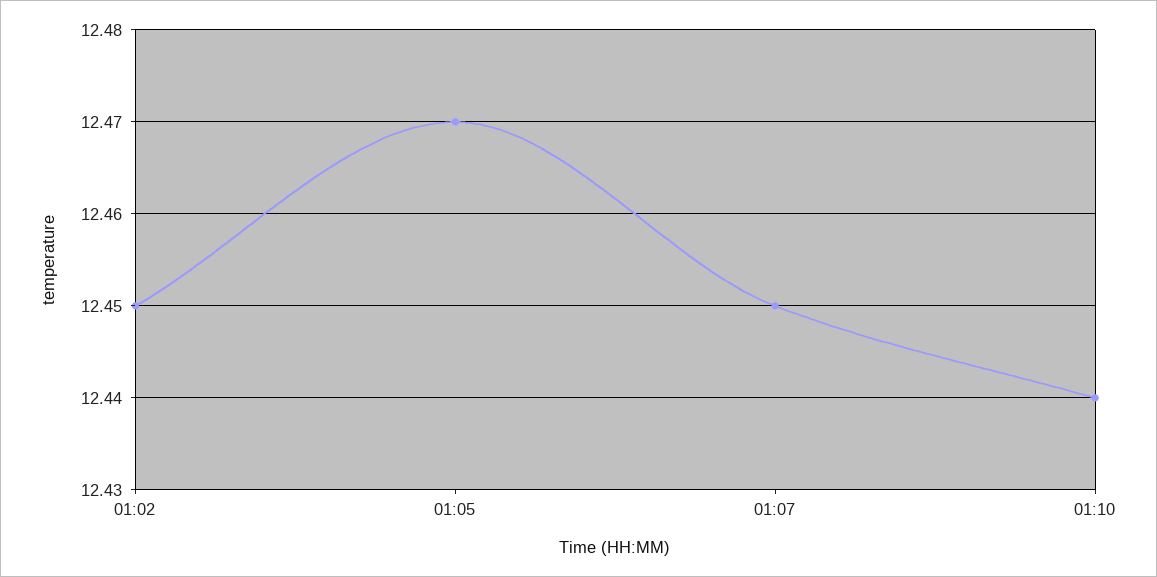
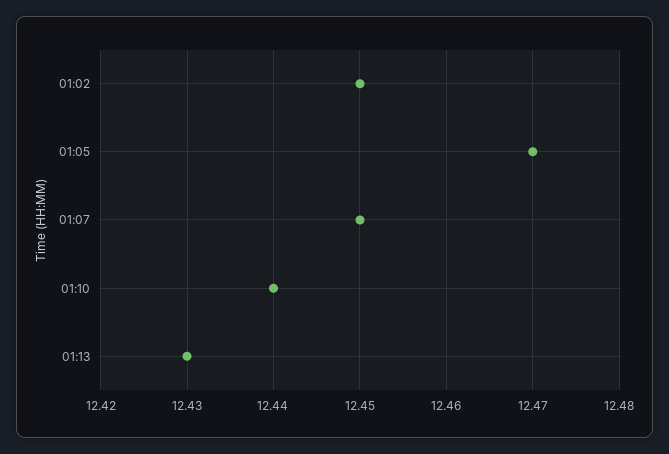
01:13: none -> 12.43

